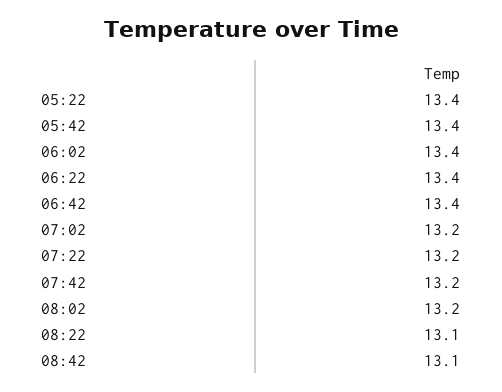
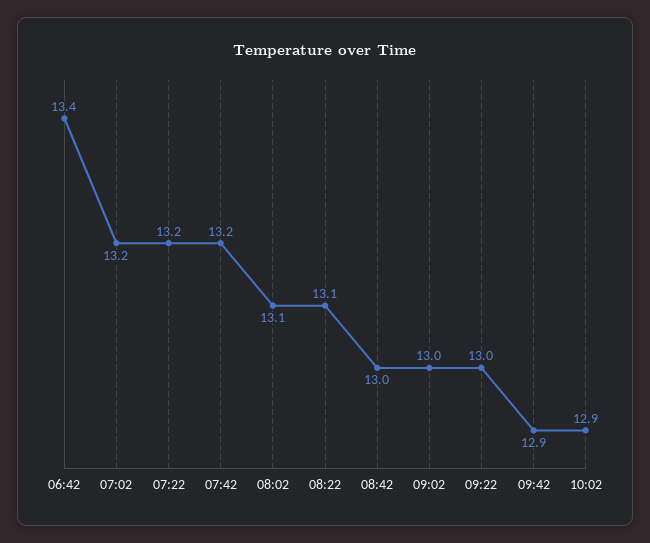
05:22: 13.4 -> none
05:42: 13.4 -> none
06:02: 13.4 -> none
06:22: 13.4 -> none
08:02: 13.2 -> 13.1
08:42: 13.1 -> 13
09:02: none -> 13
09:22: none -> 13
09:42: none -> 12.9
10:02: none -> 12.9

